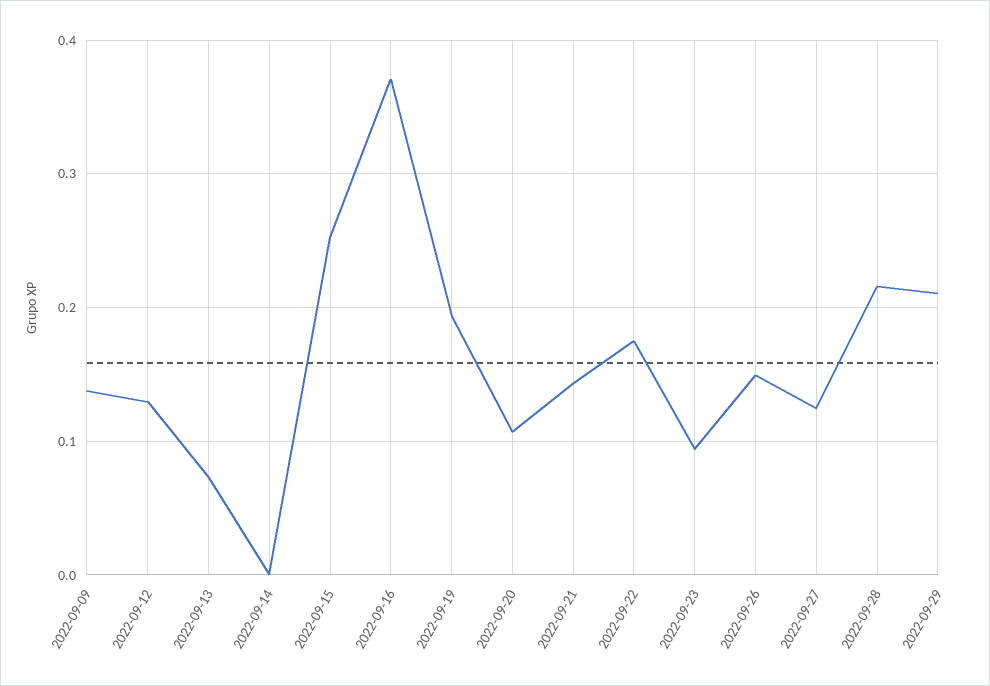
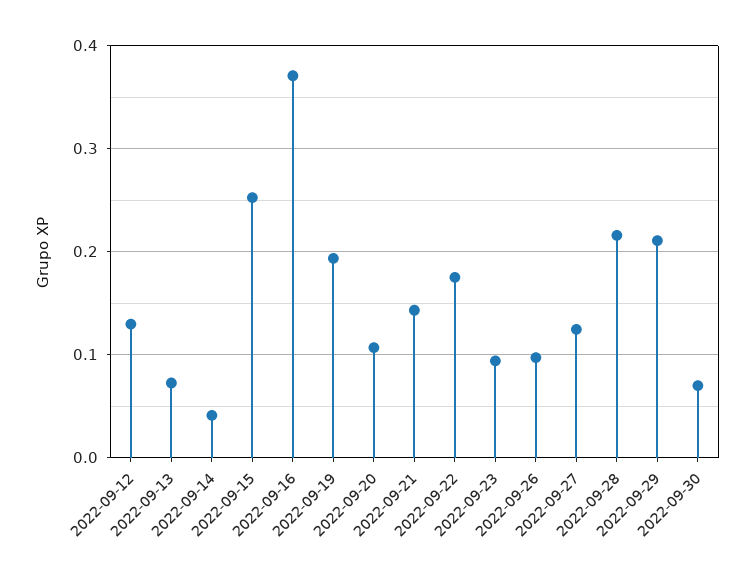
2022-09-09: 0.14 -> none
2022-09-14: 0 -> 0.04
2022-09-26: 0.15 -> 0.1
2022-09-30: none -> 0.07

